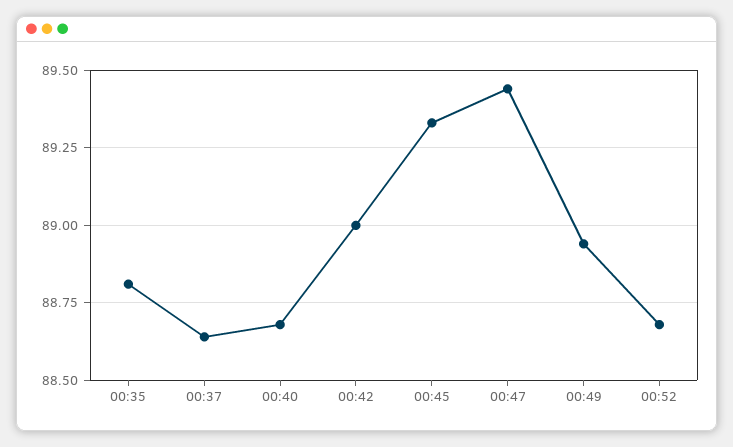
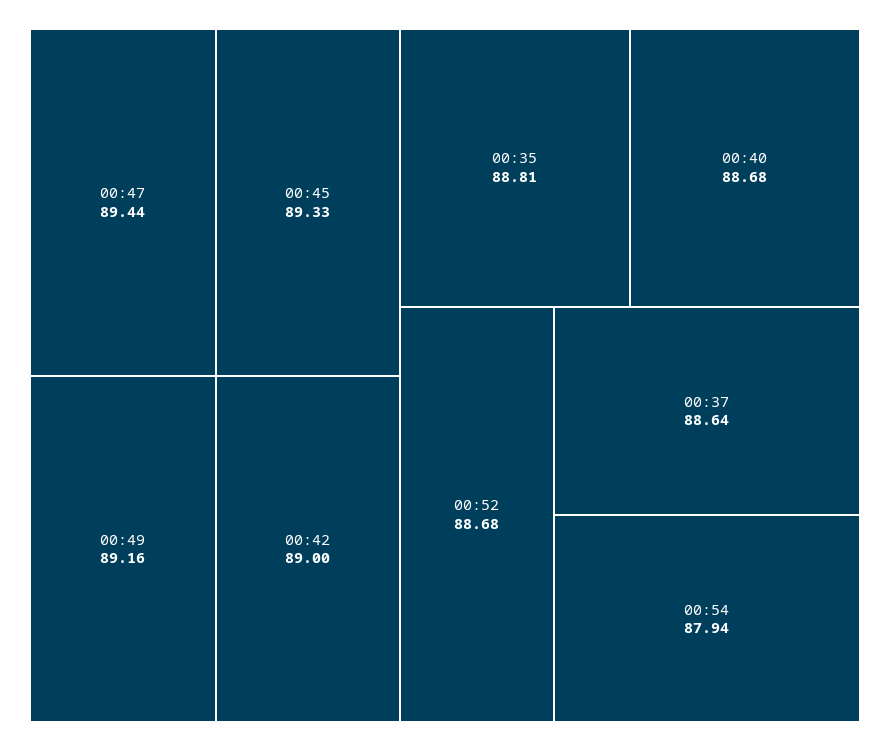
00:49: 88.95 -> 89.16
00:54: none -> 87.94

